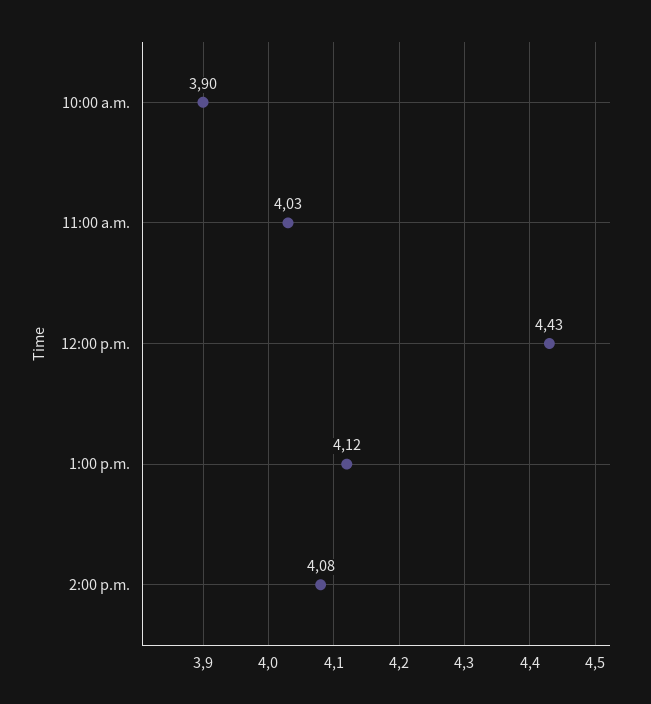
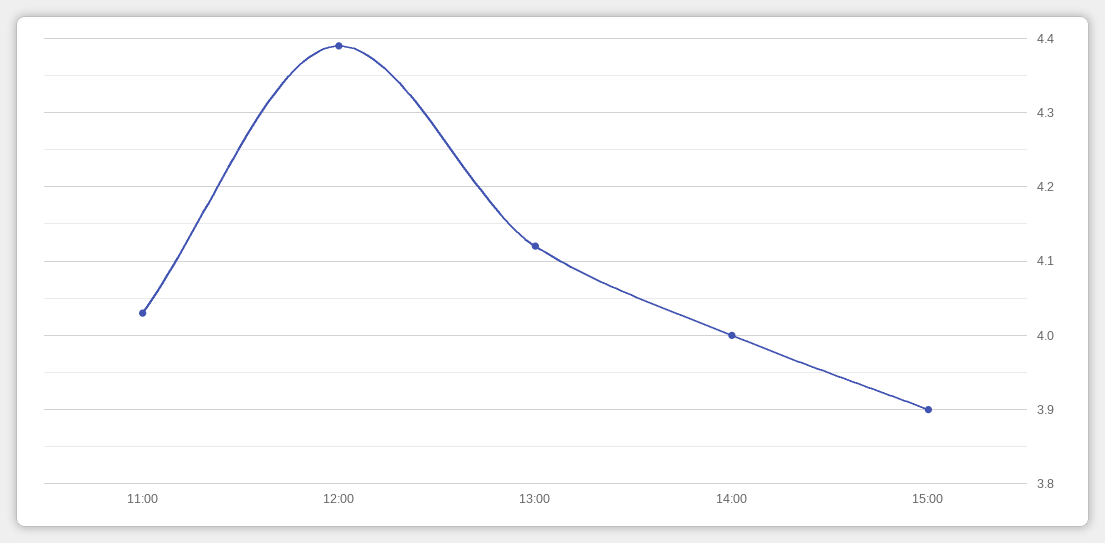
10:00 a.m.: 3.9 -> none
12:00 p.m.: 4.43 -> 4.39
2:00 p.m.: 4.08 -> 4
15:00: none -> 3.9

